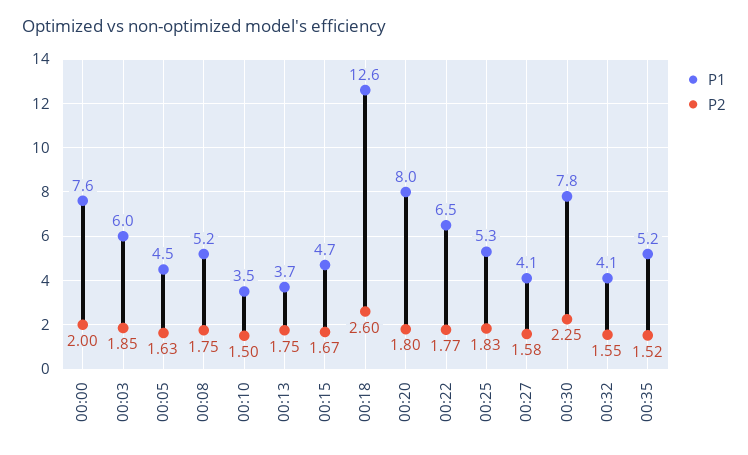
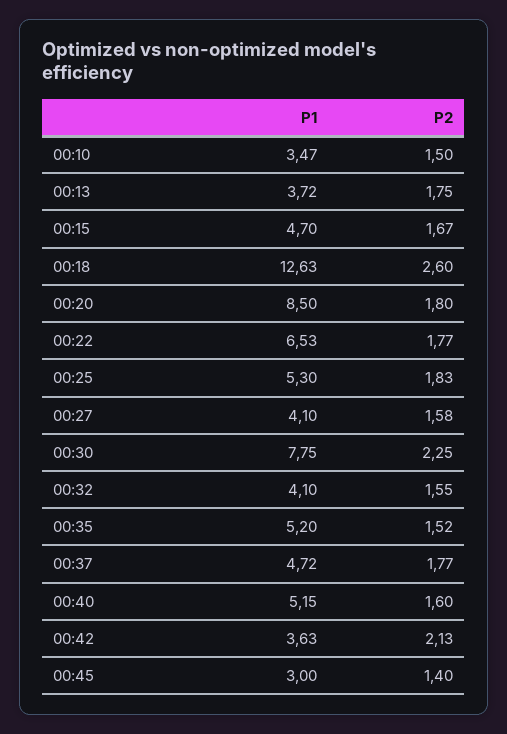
P1, 00:00: 7.6 -> none
P2, 00:00: 2 -> none
P1, 00:03: 6 -> none
P2, 00:03: 1.85 -> none
P1, 00:05: 4.5 -> none
P2, 00:05: 1.63 -> none
P1, 00:08: 5.2 -> none
P2, 00:08: 1.75 -> none
P1, 00:20: 8 -> 8.5
P1, 00:37: none -> 4.72
P2, 00:37: none -> 1.77
P1, 00:40: none -> 5.15
P2, 00:40: none -> 1.6
P1, 00:42: none -> 3.63
P2, 00:42: none -> 2.13
P1, 00:45: none -> 3
P2, 00:45: none -> 1.4

